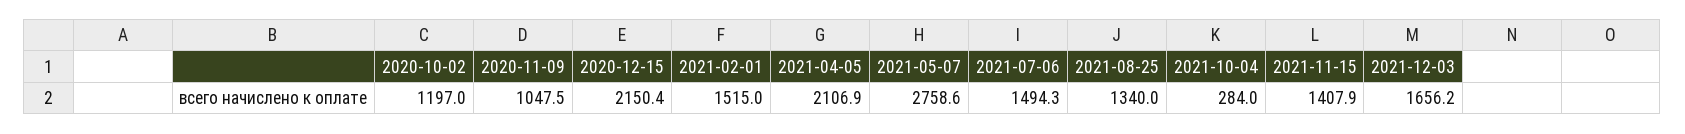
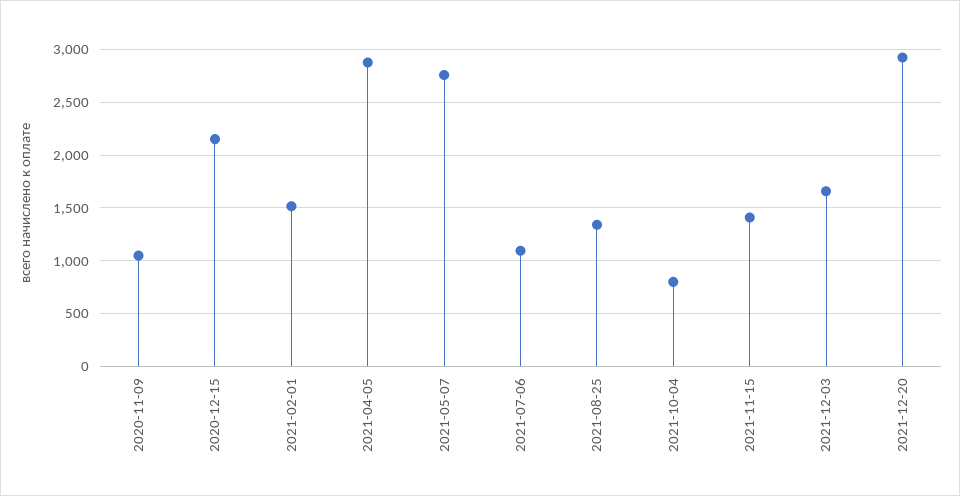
2020-10-02: 1197 -> none
2021-04-05: 2106.9 -> 2900
2021-07-06: 1494.3 -> 1100
2021-10-04: 284 -> 800
2021-12-20: none -> 2900

